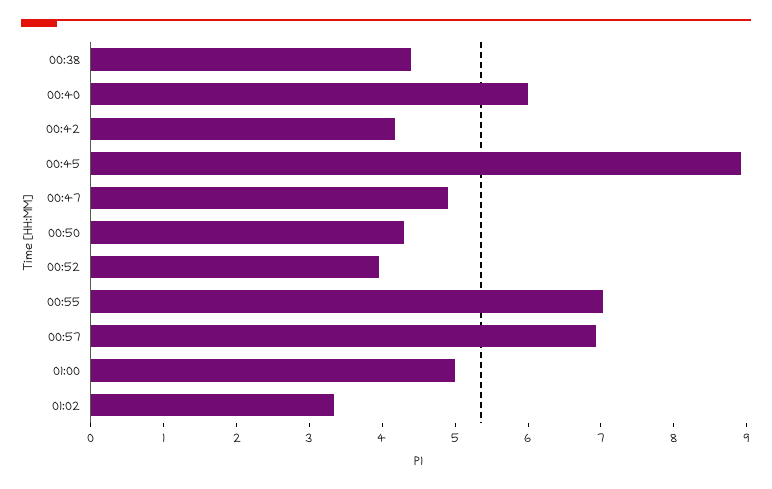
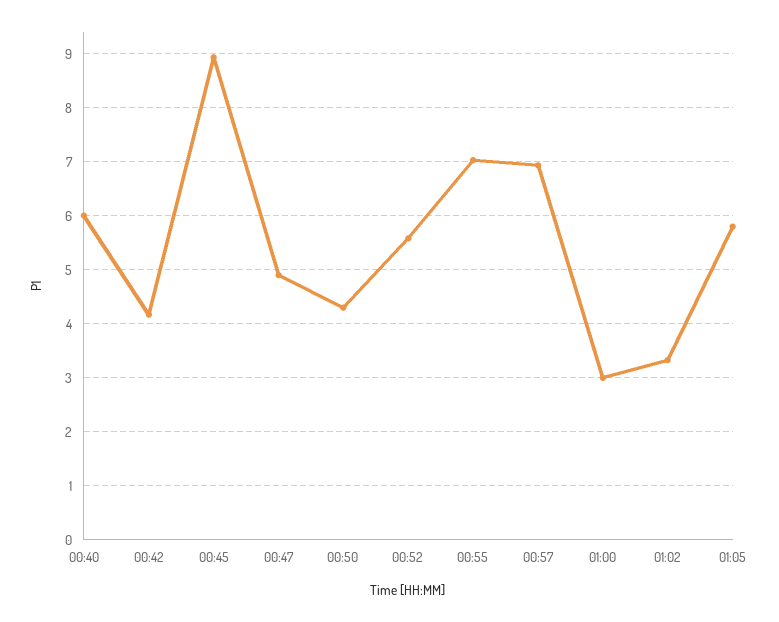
00:38: 4.4 -> none
00:52: 4 -> 5.6
01:00: 5 -> 3
01:05: none -> 5.8

